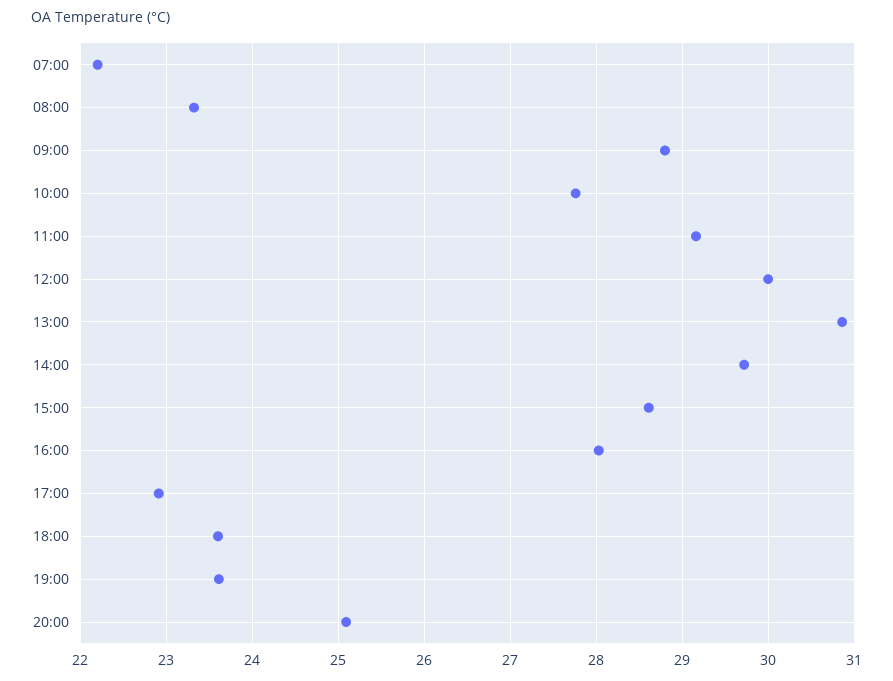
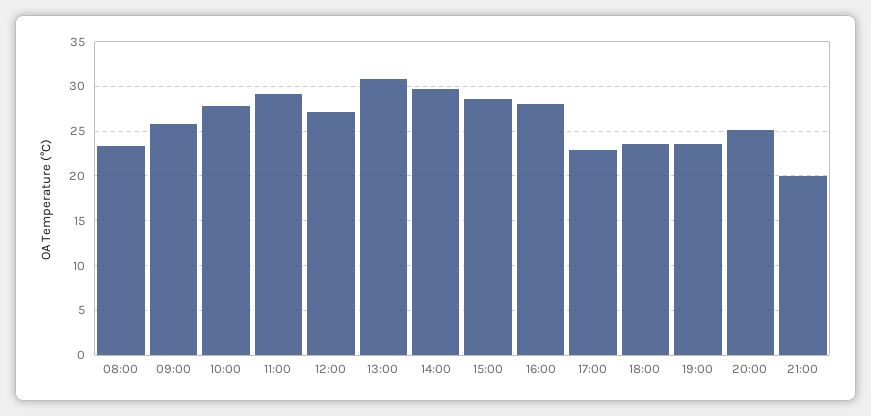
07:00: 22.2 -> none
09:00: 28.8 -> 26
12:00: 30 -> 27
21:00: none -> 20

